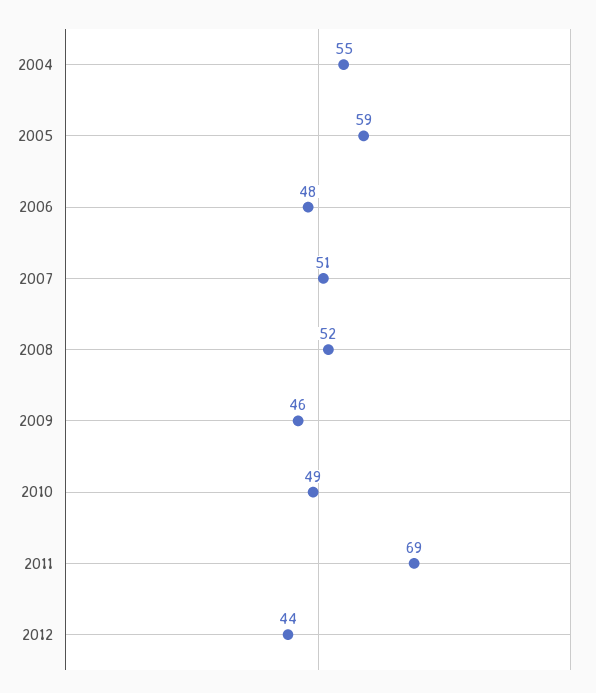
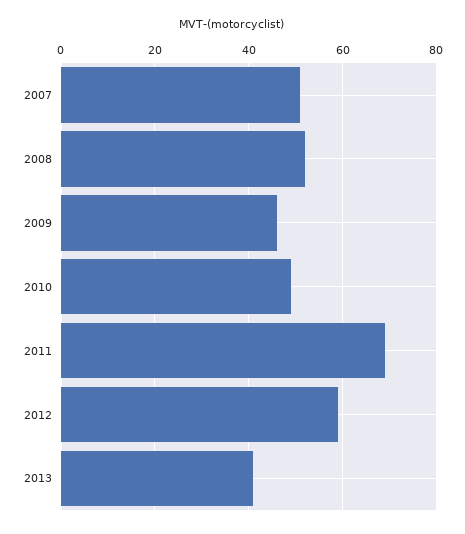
2004: 55 -> none
2005: 59 -> none
2006: 48 -> none
2012: 44 -> 60
2013: none -> 40

